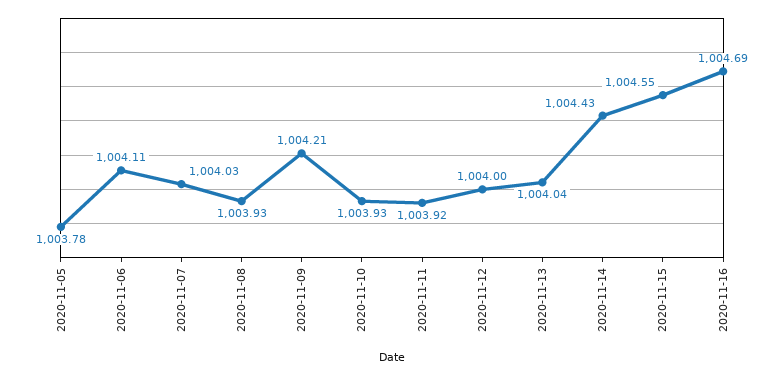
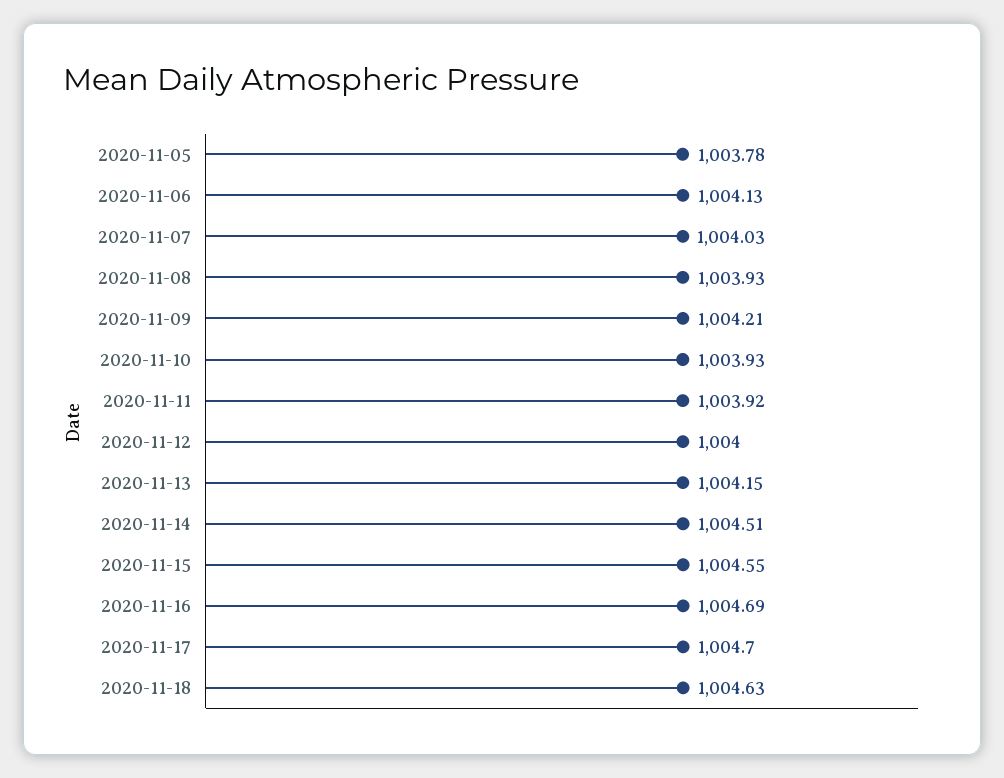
2020-11-06: 1004.11 -> 1004.13
2020-11-13: 1004.04 -> 1004.15
2020-11-14: 1004.43 -> 1004.51
2020-11-17: none -> 1004.7
2020-11-18: none -> 1004.63

